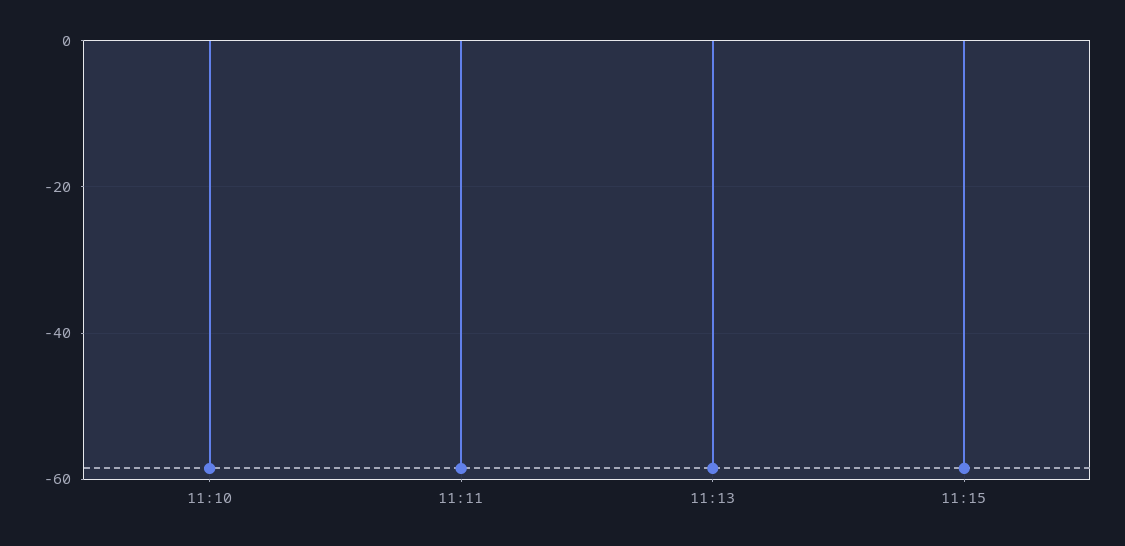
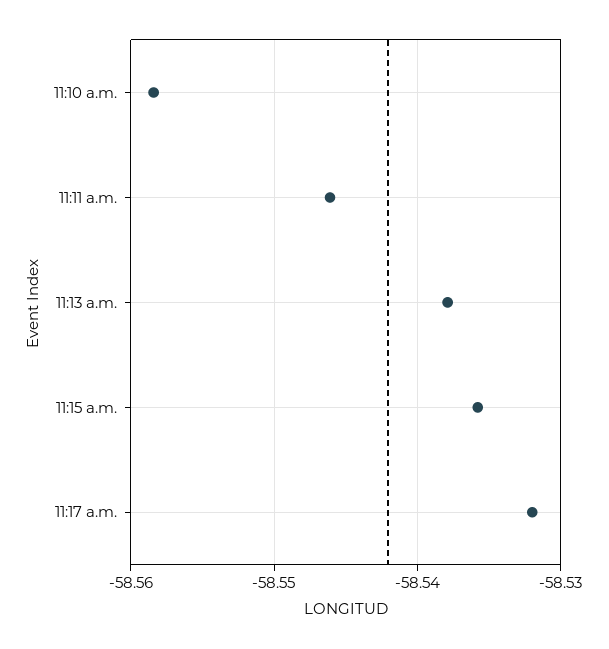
11:17 a.m.: none -> -58.532

